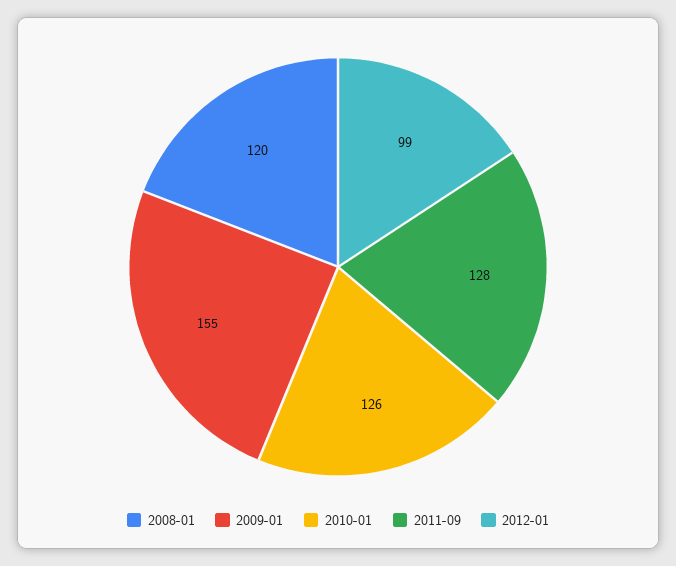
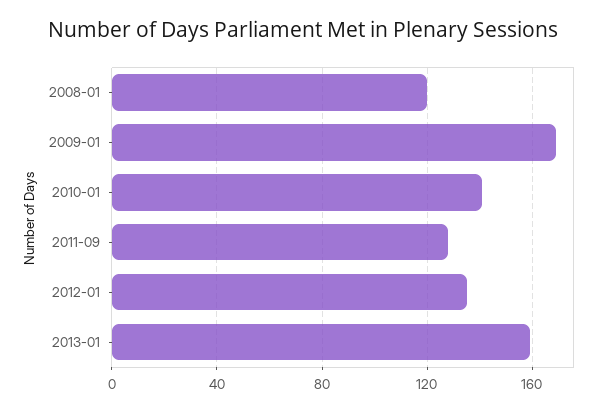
2009-01: 155 -> 170
2010-01: 126 -> 140
2012-01: 99 -> 135
2013-01: none -> 160

